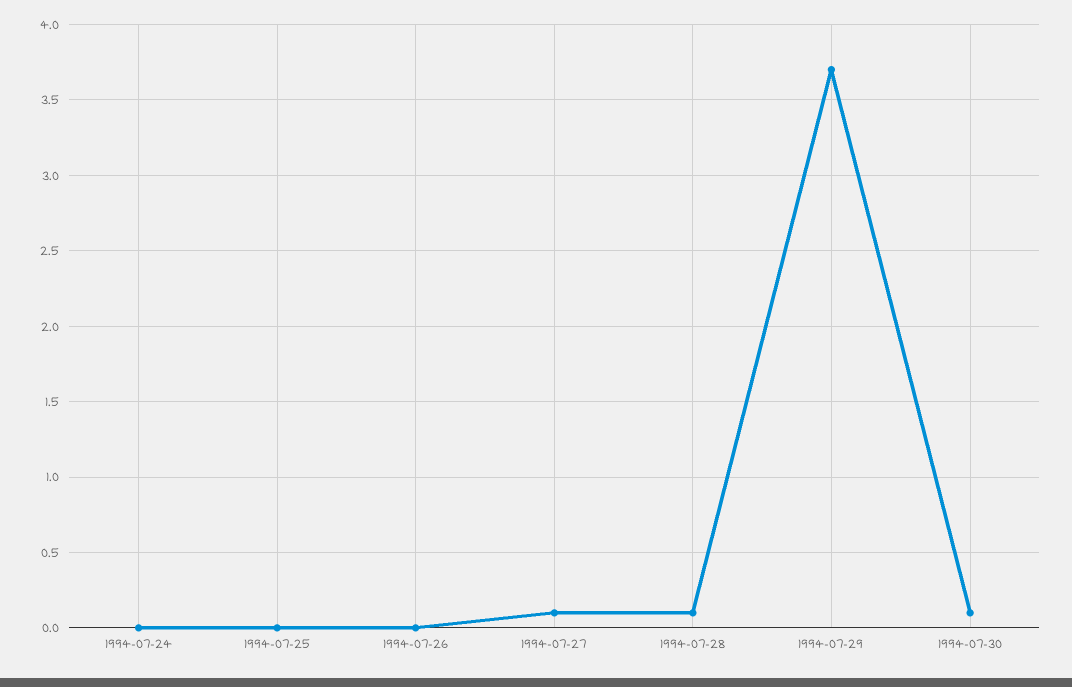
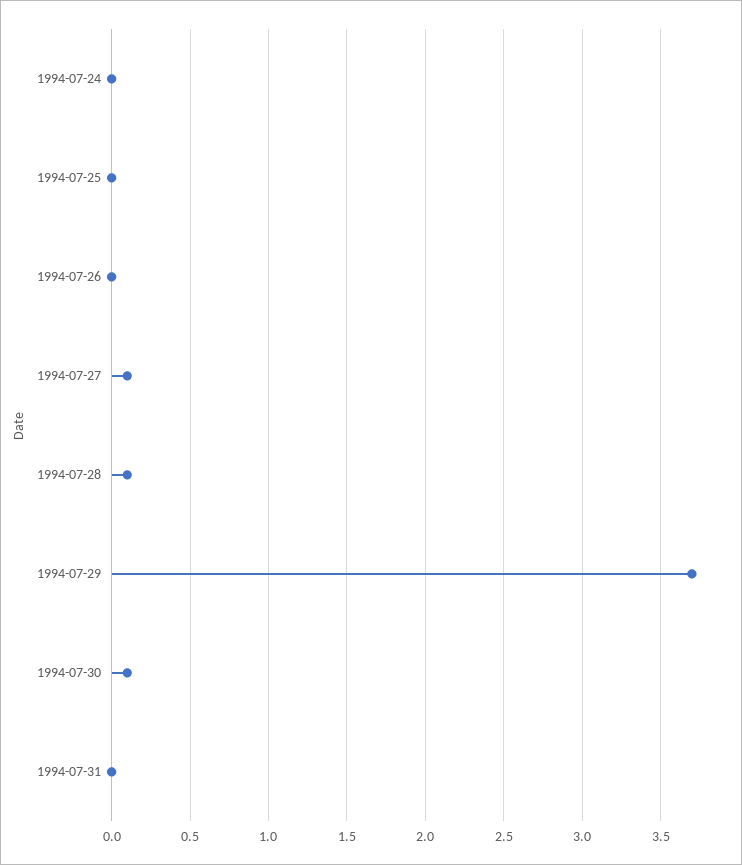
1994-07-31: none -> 0

